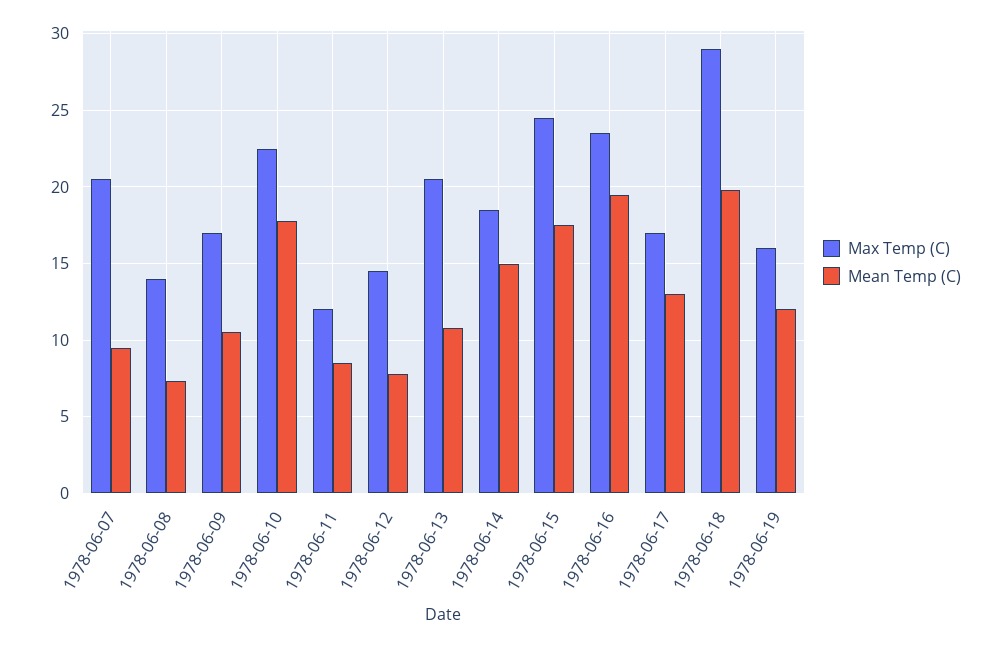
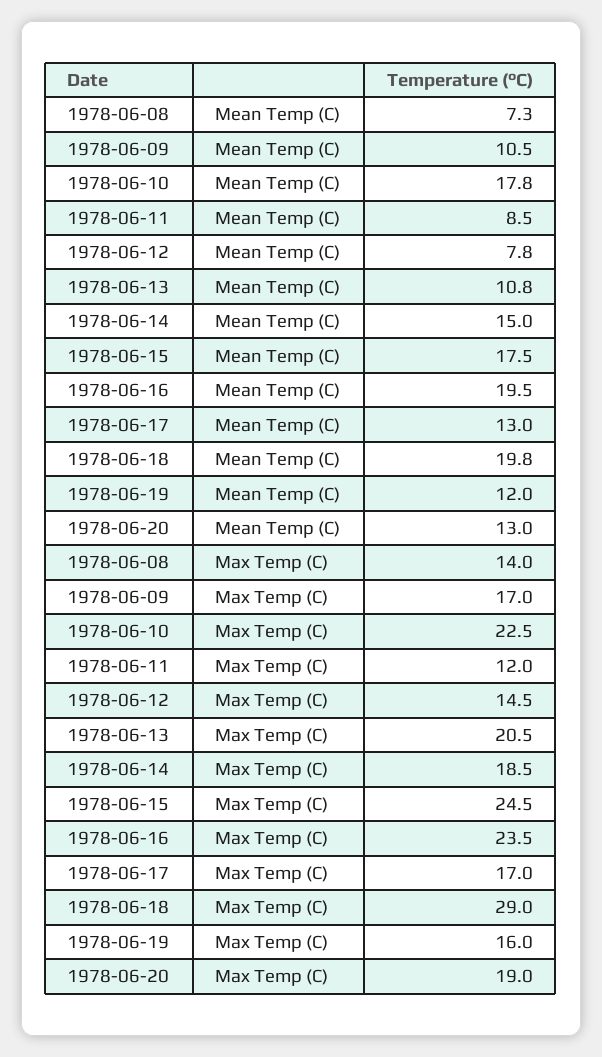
Max Temp (C), 1978-06-07: 20.5 -> none
Mean Temp (C), 1978-06-07: 9.5 -> none
Mean Temp (C), 1978-06-20: none -> 13
Max Temp (C), 1978-06-20: none -> 19

